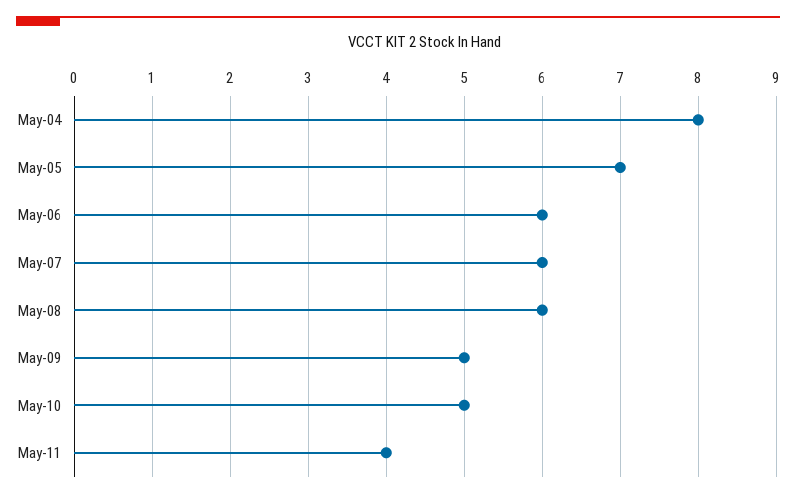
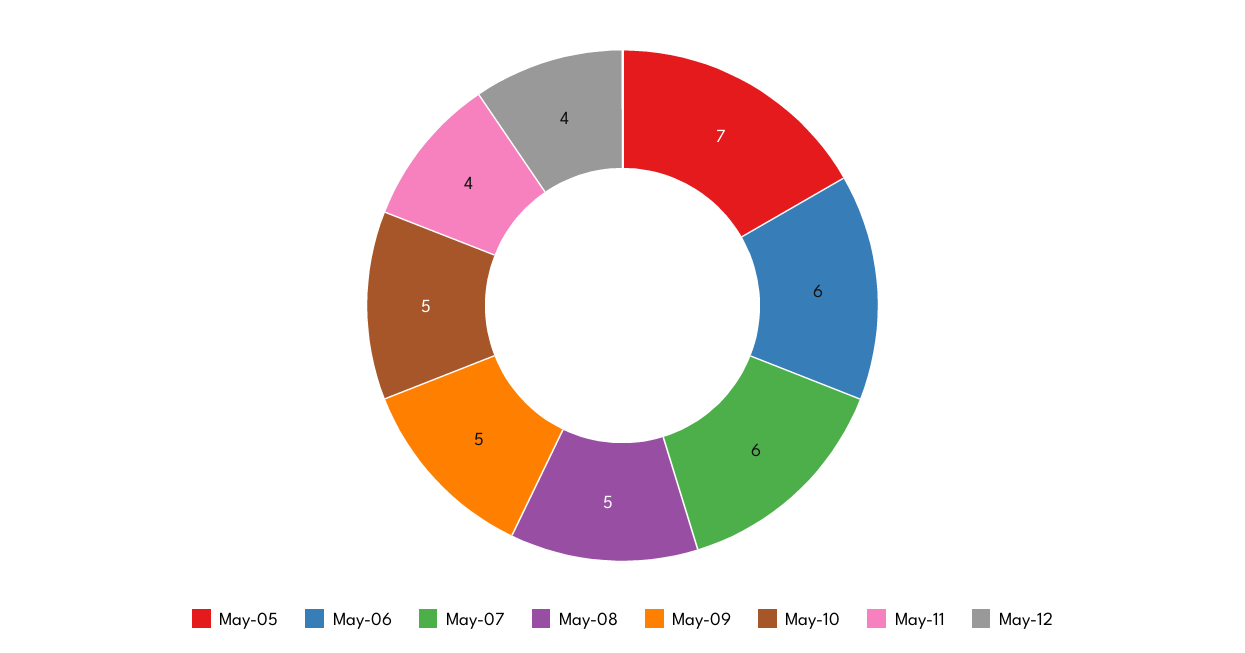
May-04: 8 -> none
May-08: 6 -> 5
May-12: none -> 4

